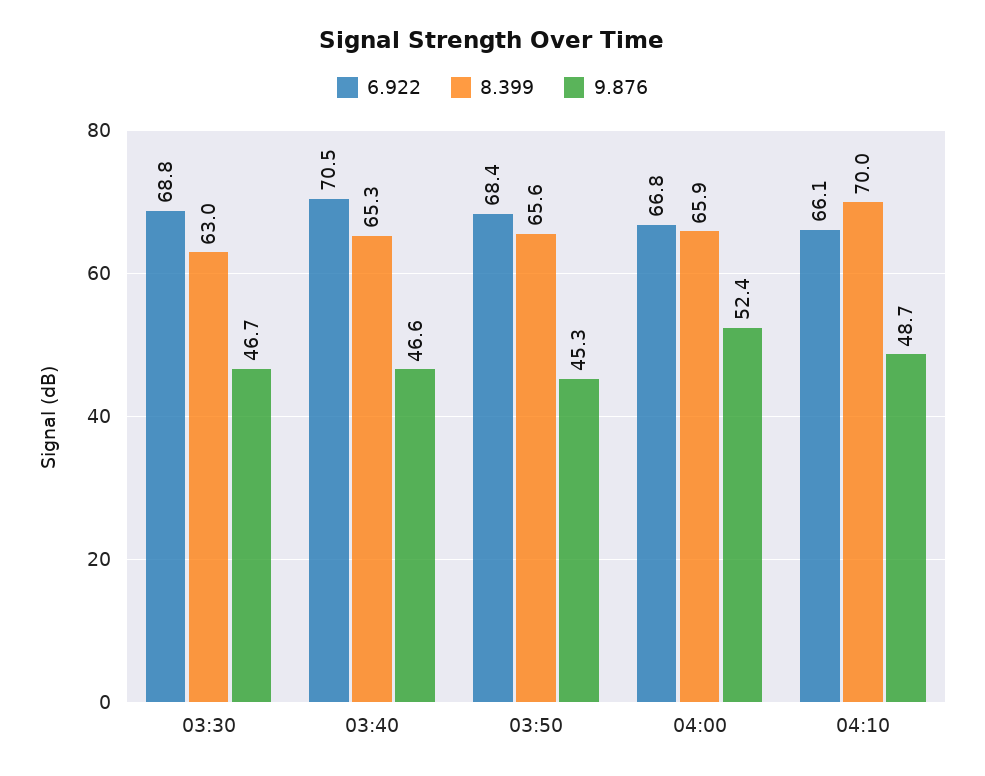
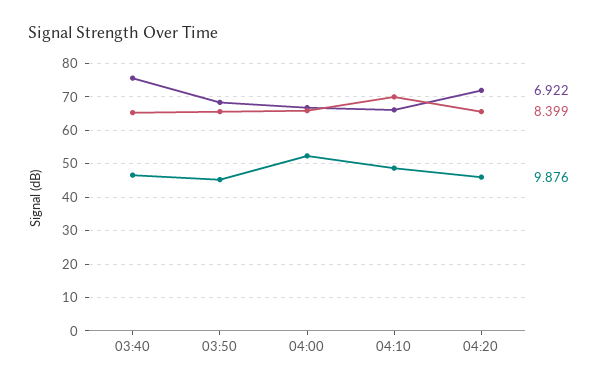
6.922, 03:30: 68.8 -> none
8.399, 03:30: 63 -> none
9.876, 03:30: 46.7 -> none
6.922, 03:40: 70.5 -> 76
6.922, 04:20: none -> 72
8.399, 04:20: none -> 66
9.876, 04:20: none -> 46

